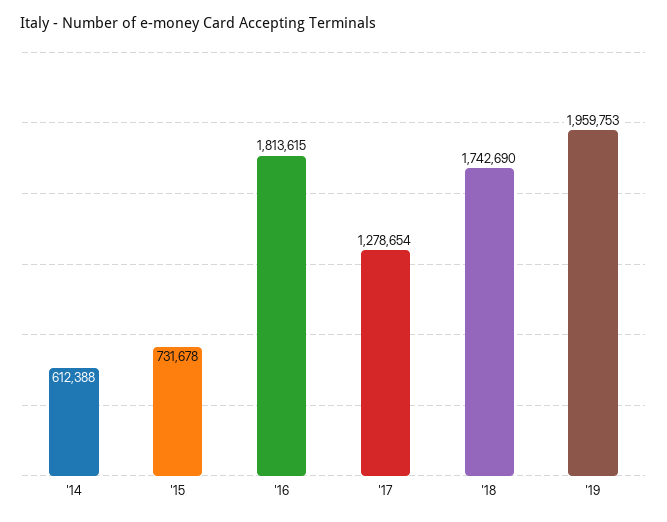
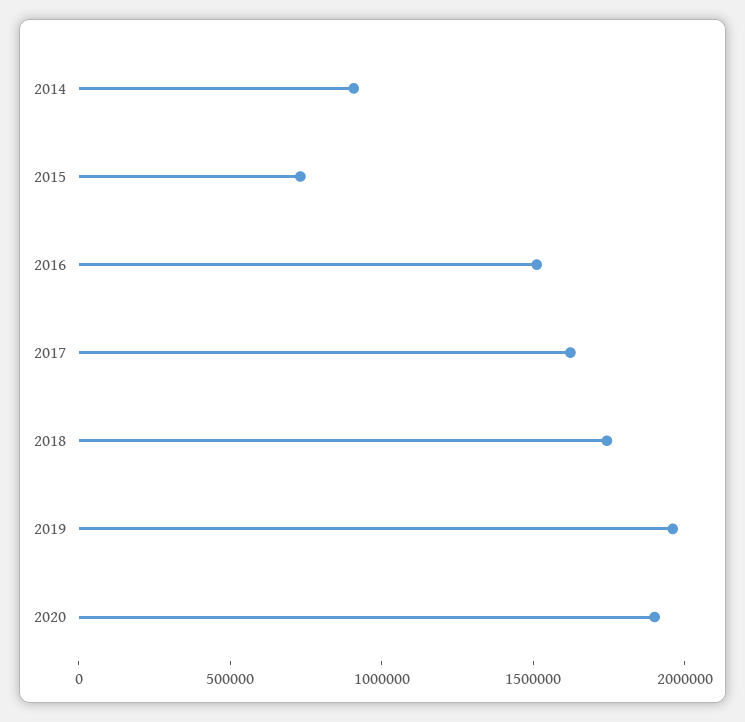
'14: 612388 -> 900000
'16: 1813615 -> 1500000
'17: 1278654 -> 1600000
2020: none -> 1900000

